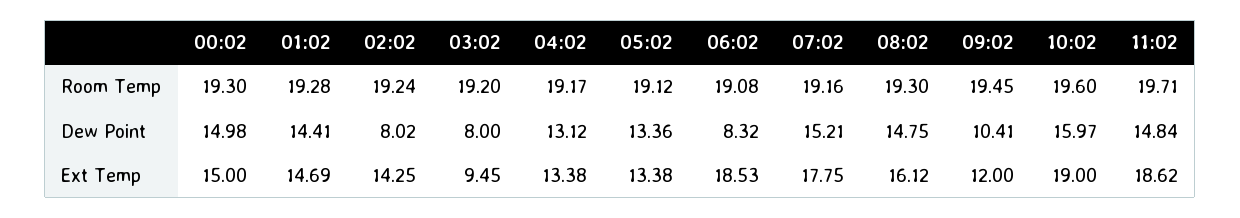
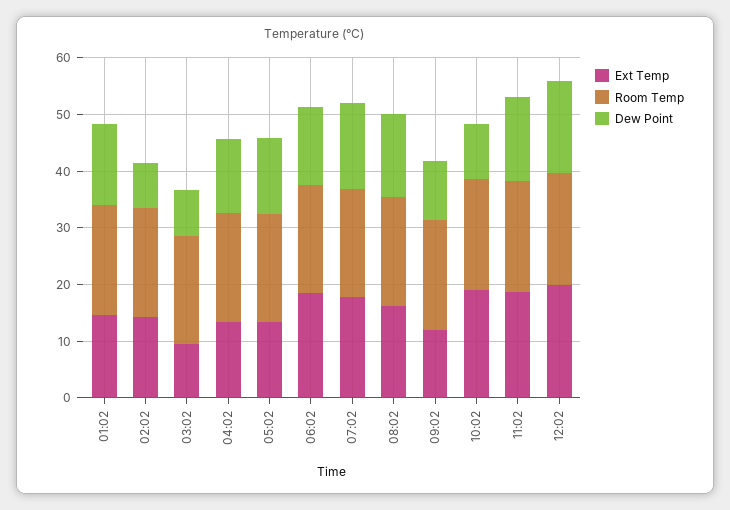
Room Temp, 00:02: 19.3 -> none
Dew Point, 00:02: 14.98 -> none
Dew Point, 06:02: 8.32 -> 14
Dew Point, 10:02: 15.97 -> 10
Ext Temp, 00:02: 15 -> none
Ext Temp, 12:02: none -> 20
Room Temp, 12:02: none -> 20
Dew Point, 12:02: none -> 16

